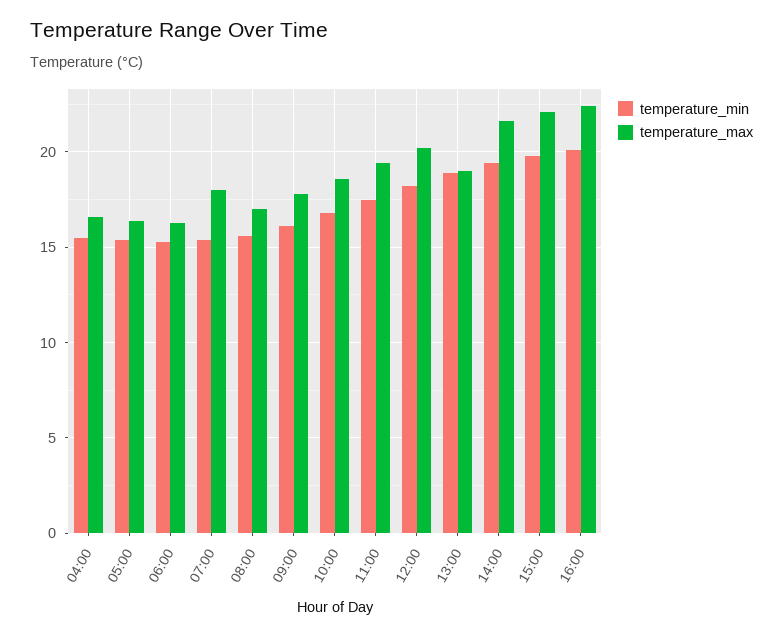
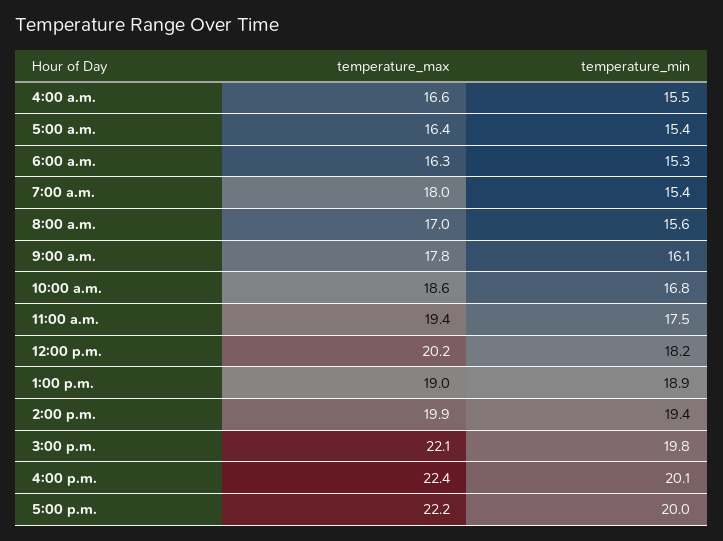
temperature_max, 14:00: 21.5 -> 19.9
temperature_max, 5:00 p.m.: none -> 22.2
temperature_min, 5:00 p.m.: none -> 20

